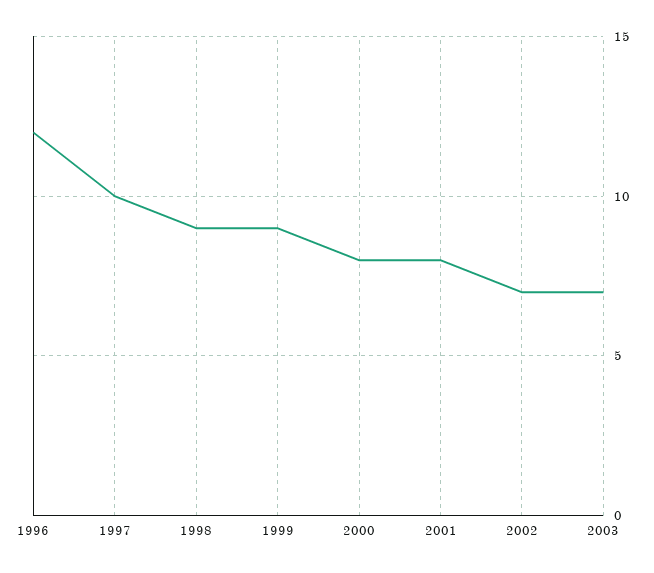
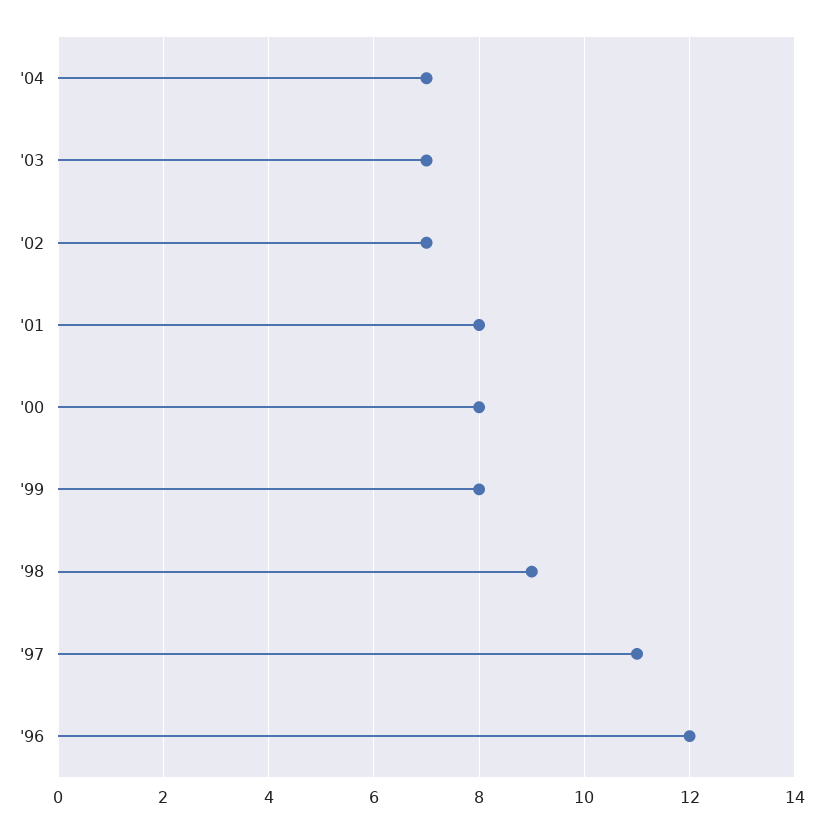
1997: 10 -> 11
1999: 9 -> 8
'04: none -> 7

